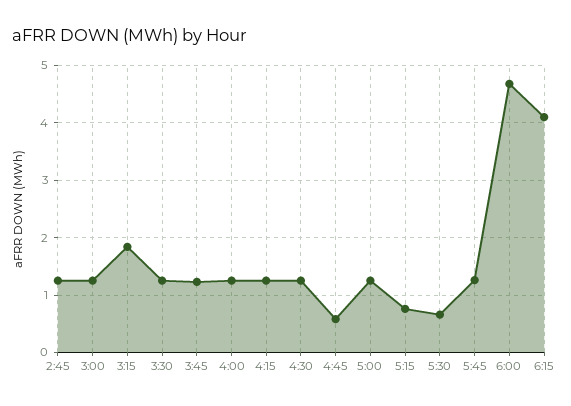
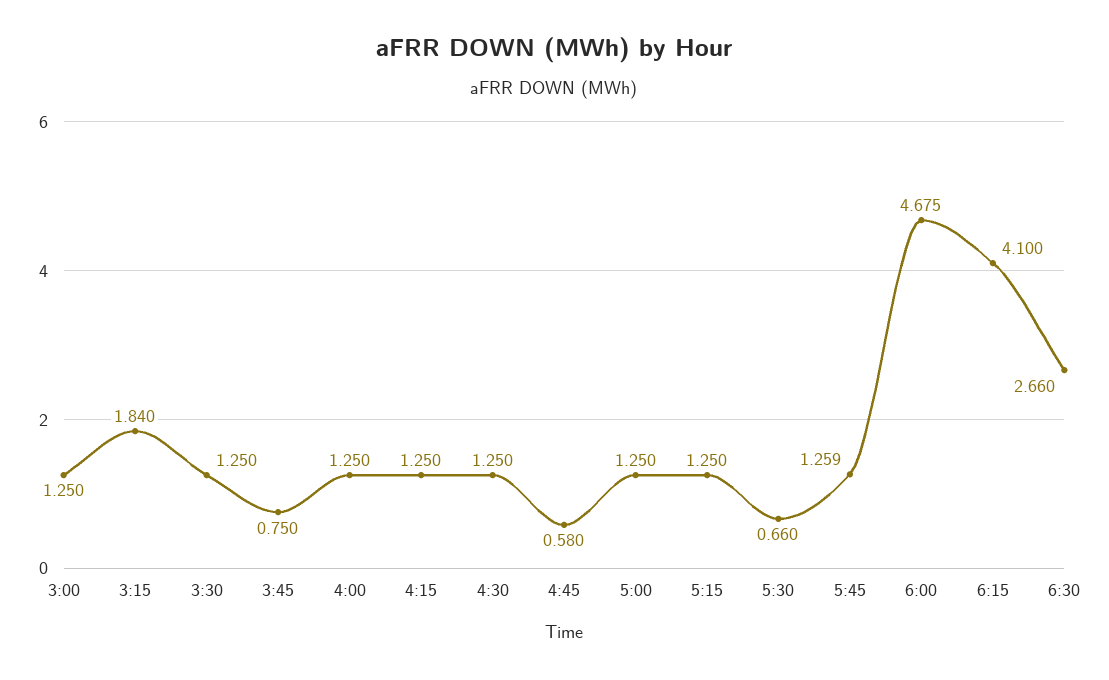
2:45: 1.2 -> none
3:45: 1.2 -> 0.75
5:15: 0.8 -> 1.25
6:30: none -> 2.66

